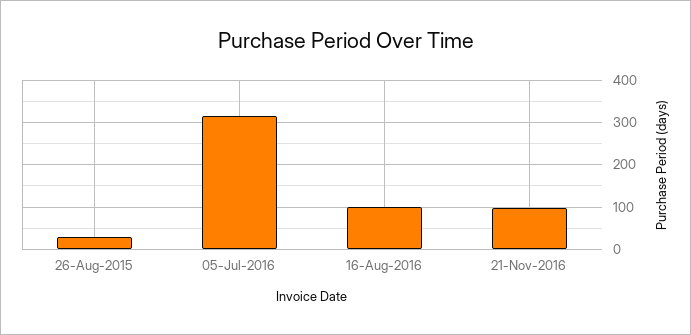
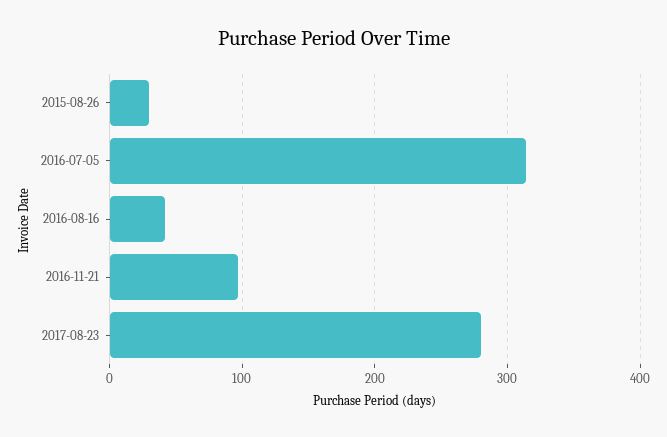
16-Aug-2016: 100 -> 40
2017-08-23: none -> 280

